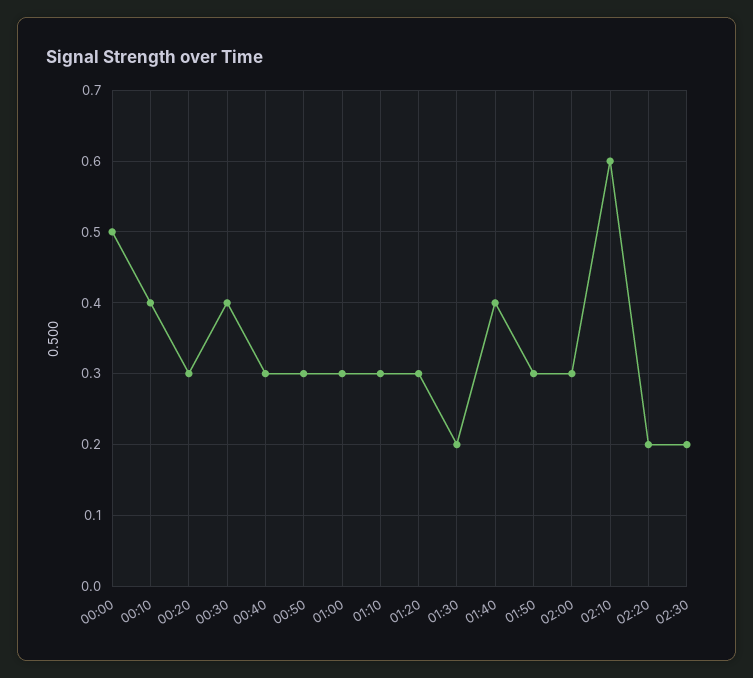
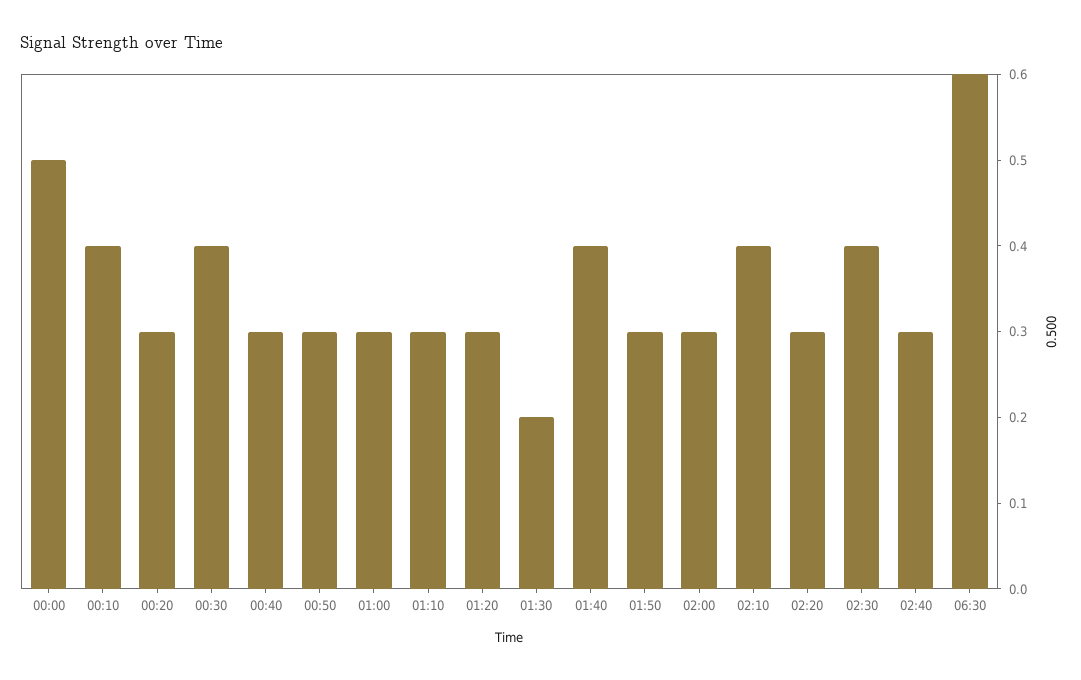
02:10: 0.6 -> 0.4
02:20: 0.2 -> 0.3
02:30: 0.2 -> 0.4
02:40: none -> 0.3
06:30: none -> 0.6

